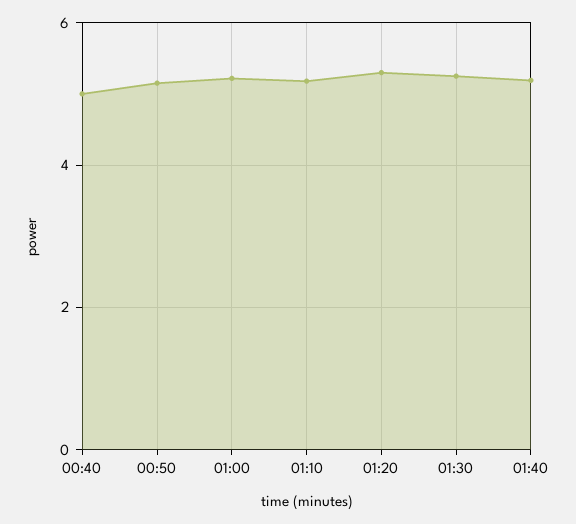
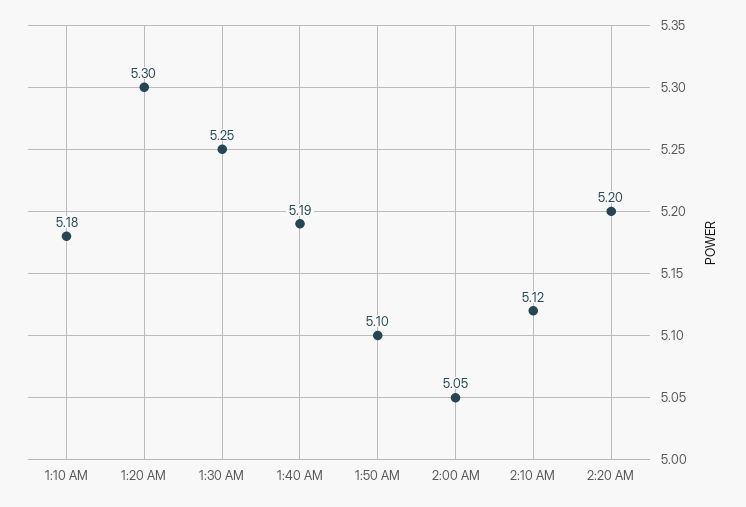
00:40: 5 -> none
00:50: 5.2 -> none
01:00: 5.2 -> none
1:50 AM: none -> 5.1
2:00 AM: none -> 5.05
2:10 AM: none -> 5.12
2:20 AM: none -> 5.2

